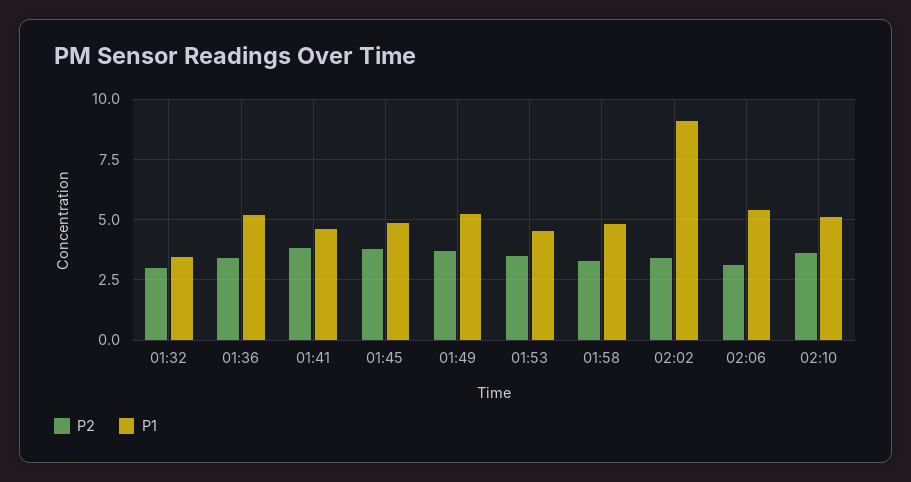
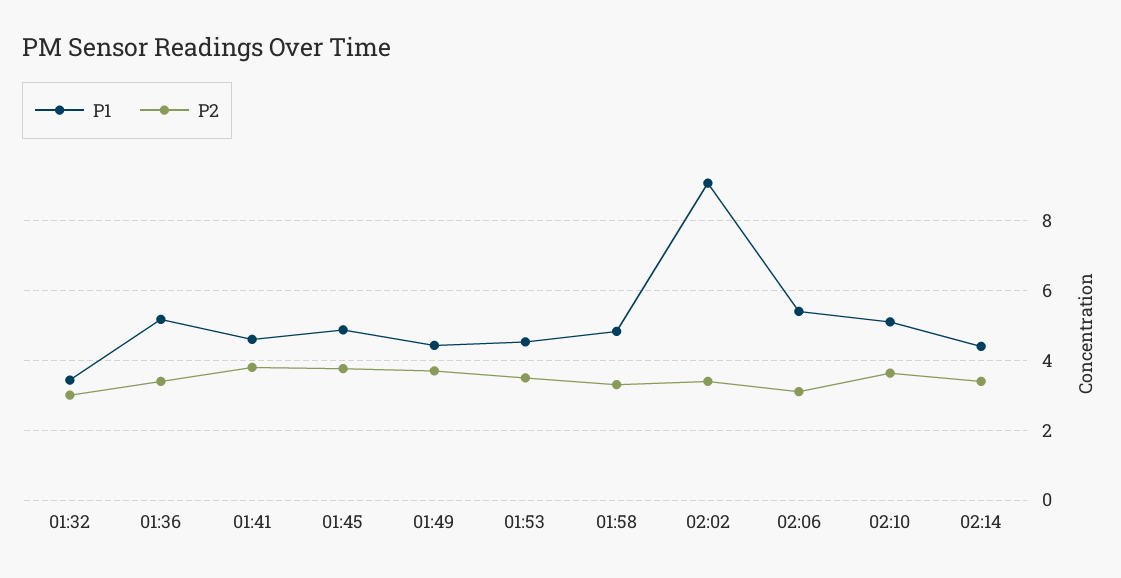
P1, 01:49: 5.25 -> 4.4
P1, 02:14: none -> 4.4
P2, 02:14: none -> 3.4

